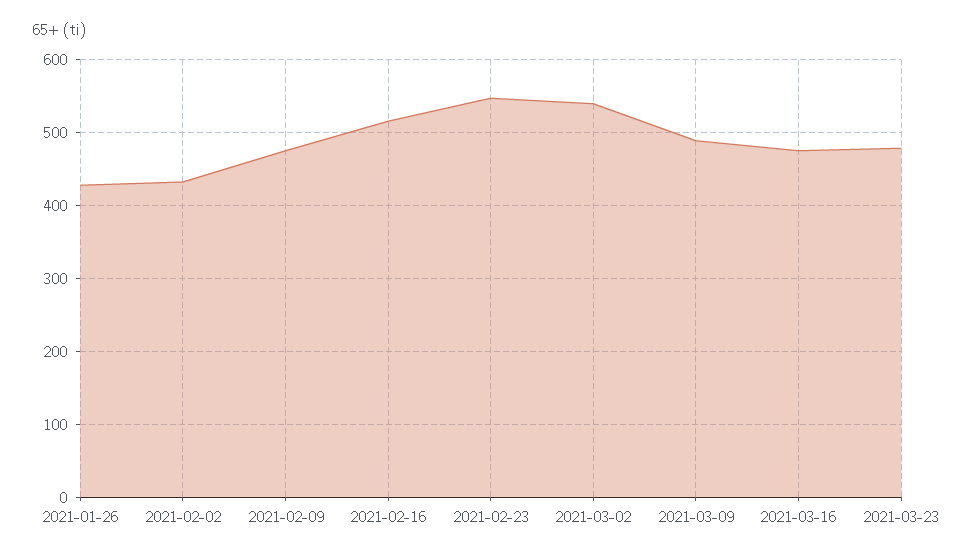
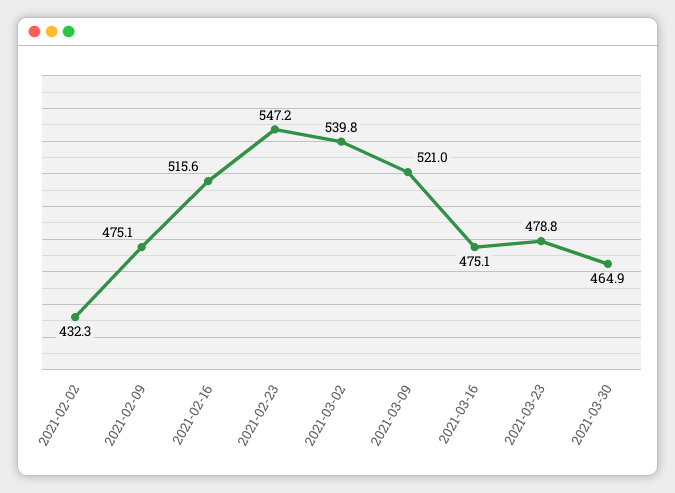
2021-01-26: 430 -> none
2021-03-09: 490 -> 521
2021-03-30: none -> 464.9

